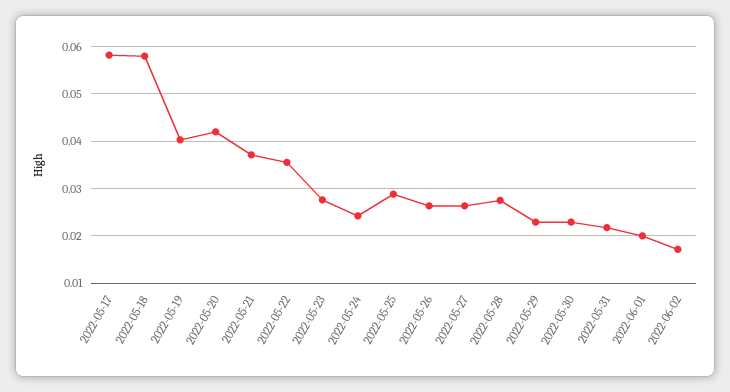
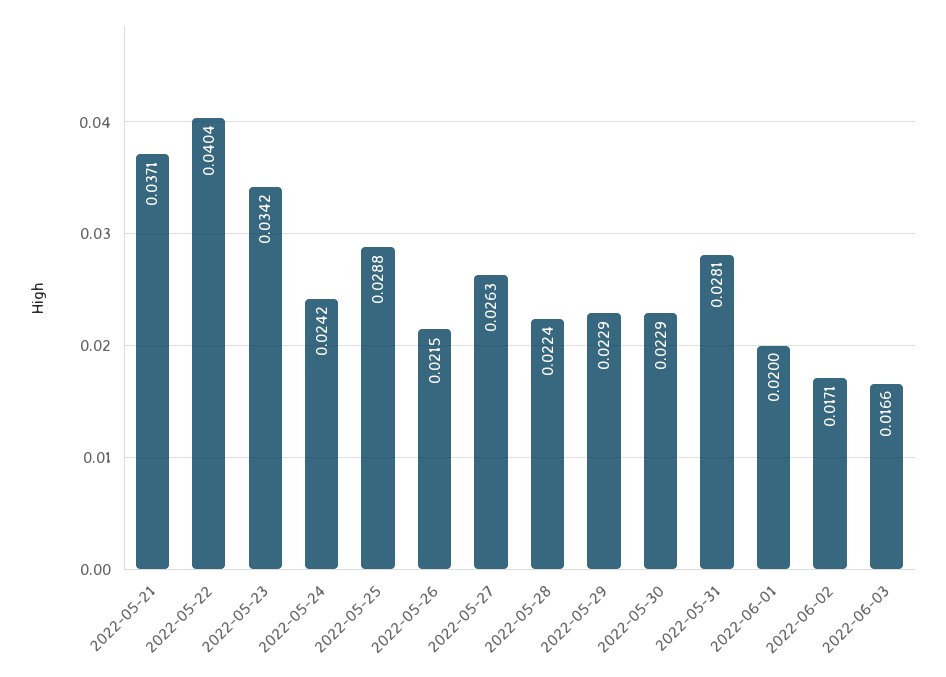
2022-05-17: 0.058 -> none
2022-05-18: 0.058 -> none
2022-05-19: 0.04 -> none
2022-05-20: 0.042 -> none
2022-05-22: 0.036 -> 0.0404
2022-05-23: 0.028 -> 0.0342
2022-05-26: 0.026 -> 0.0215
2022-05-28: 0.028 -> 0.0224
2022-05-31: 0.022 -> 0.0281
2022-06-03: none -> 0.0166

